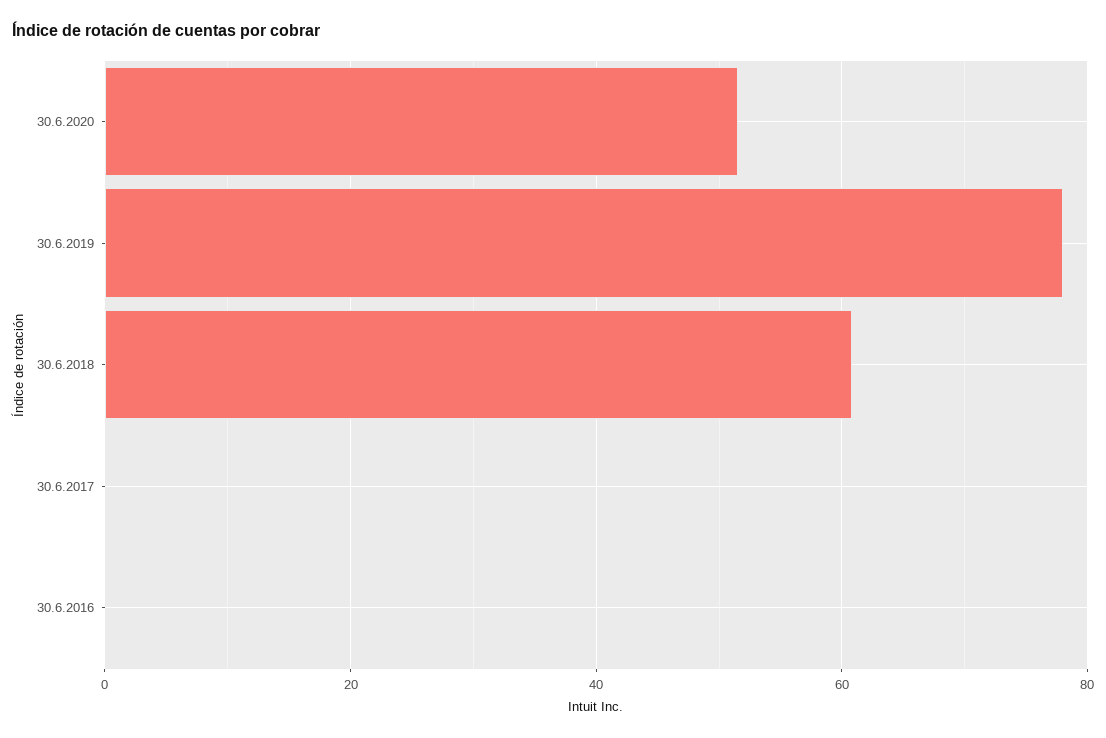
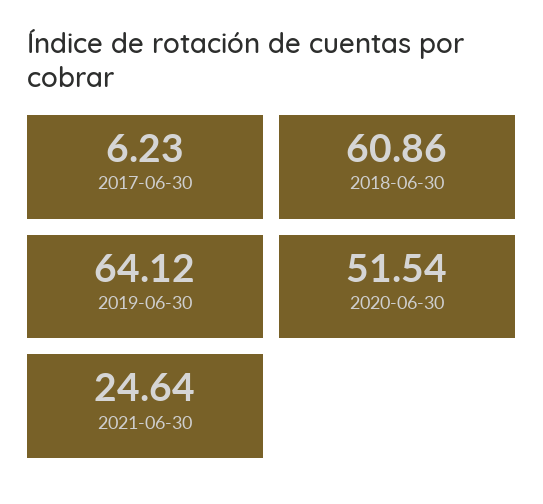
30.6.2019: 78 -> 64.12
30.6.2017: 0 -> 6.23
30.6.2016: 0 -> none
2021-06-30: none -> 24.64

